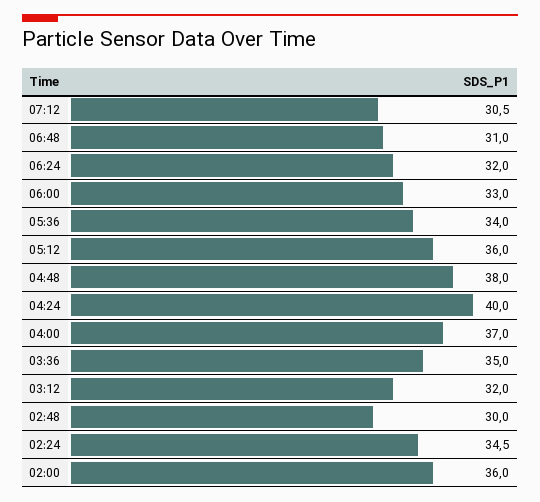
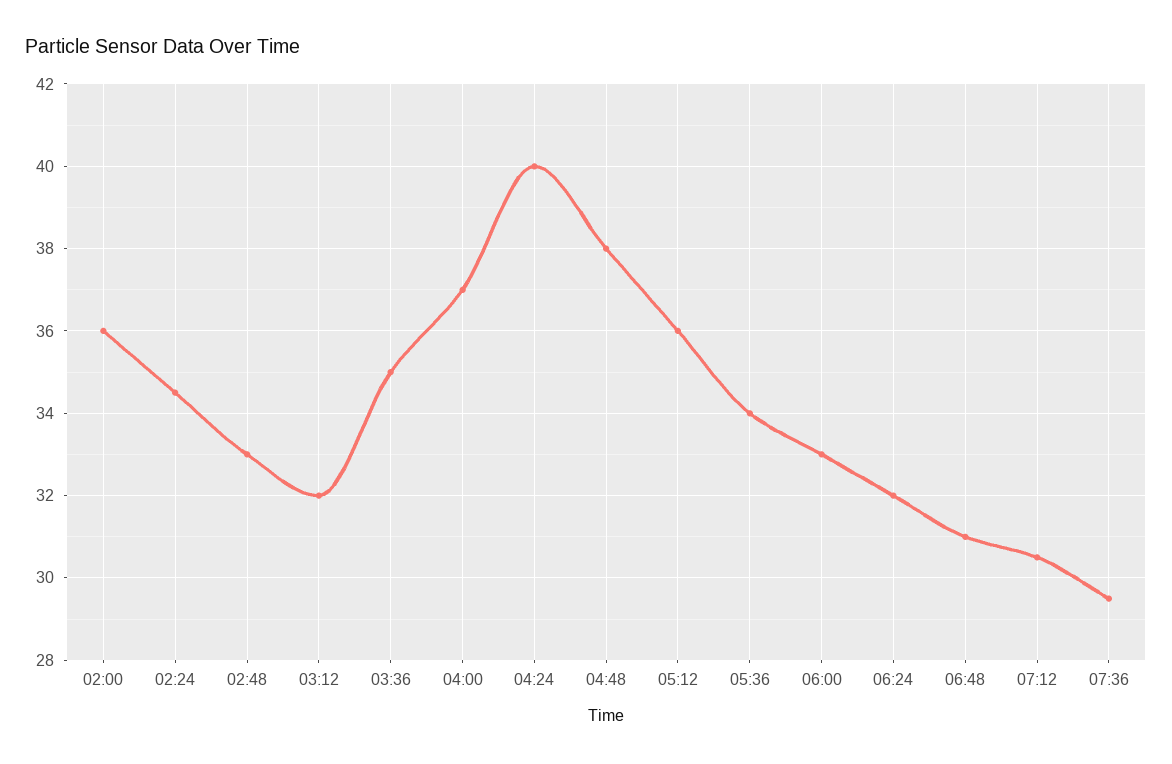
02:48: 30 -> 33
07:36: none -> 29.5

